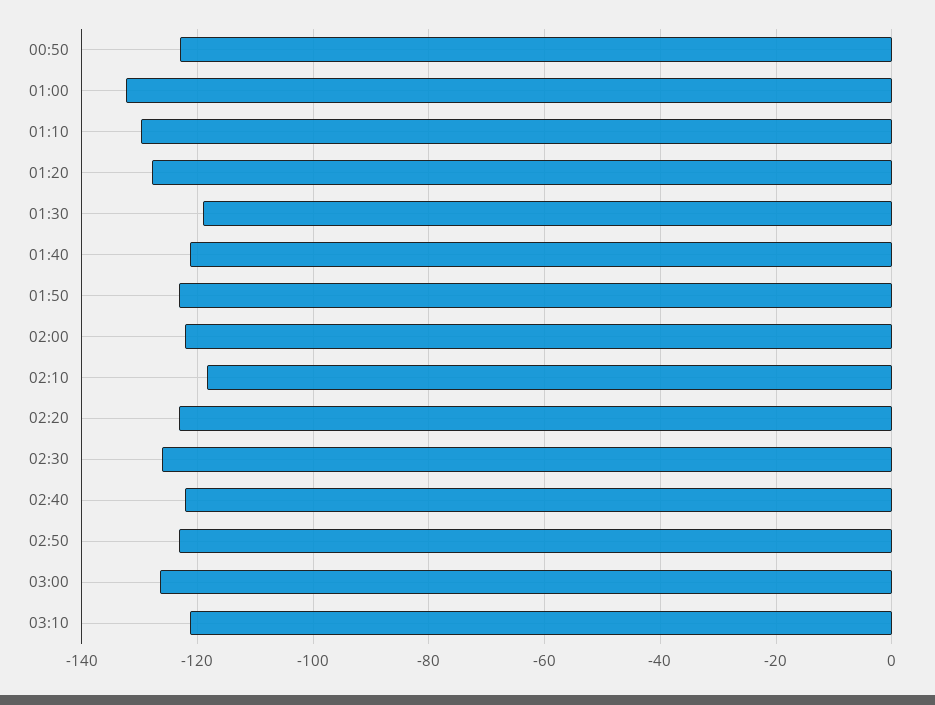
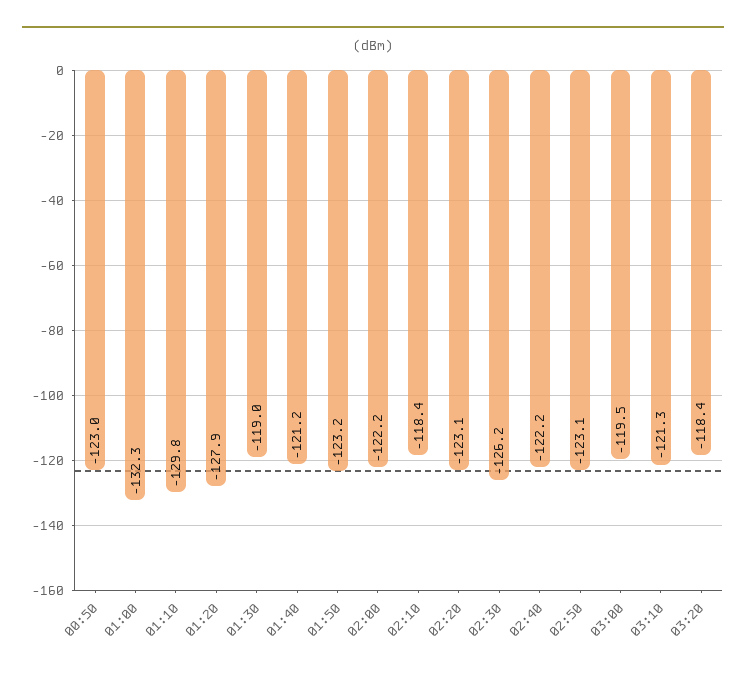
03:00: -126 -> -119.5
03:20: none -> -118.4

